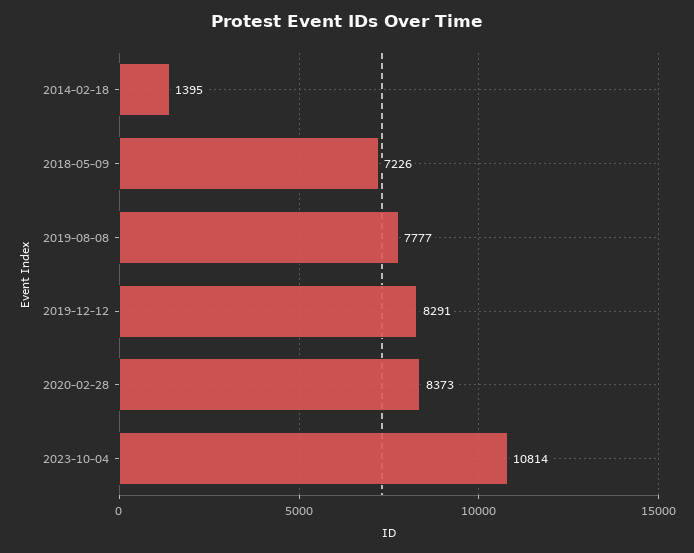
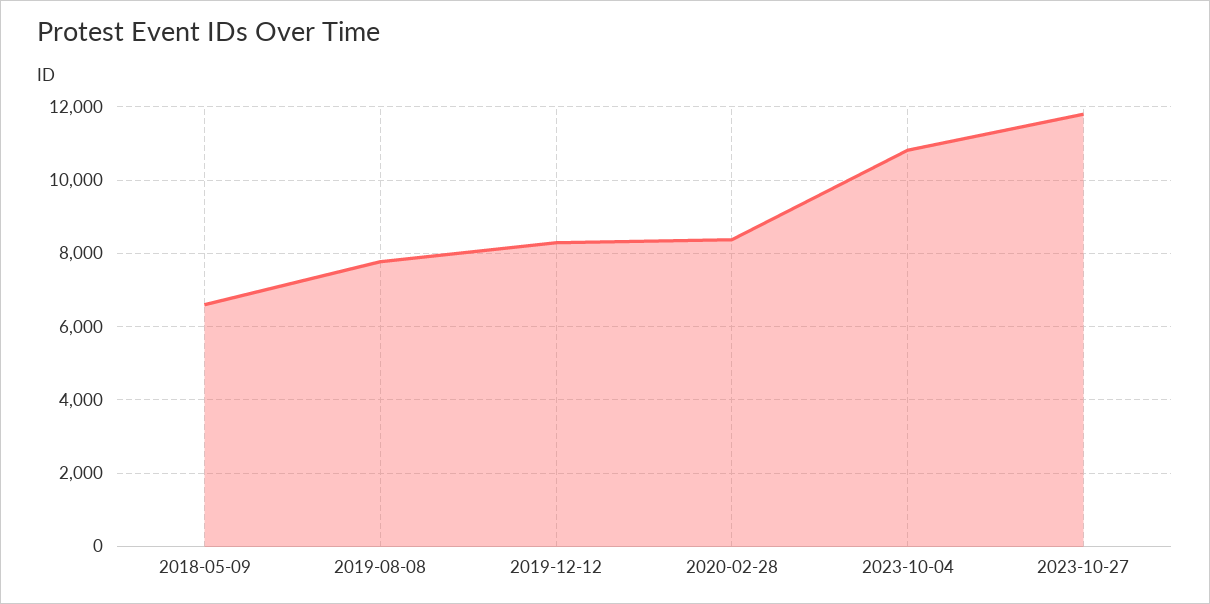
2014-02-18: 1395 -> none
2018-05-09: 7226 -> 6600
2023-10-27: none -> 11800

